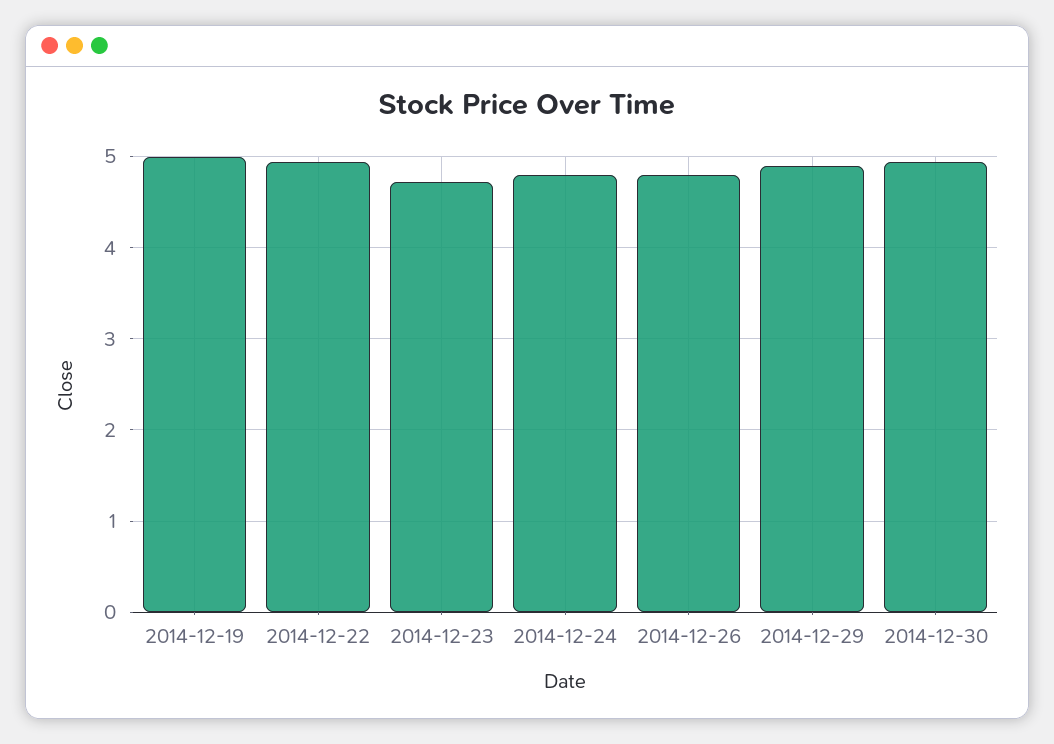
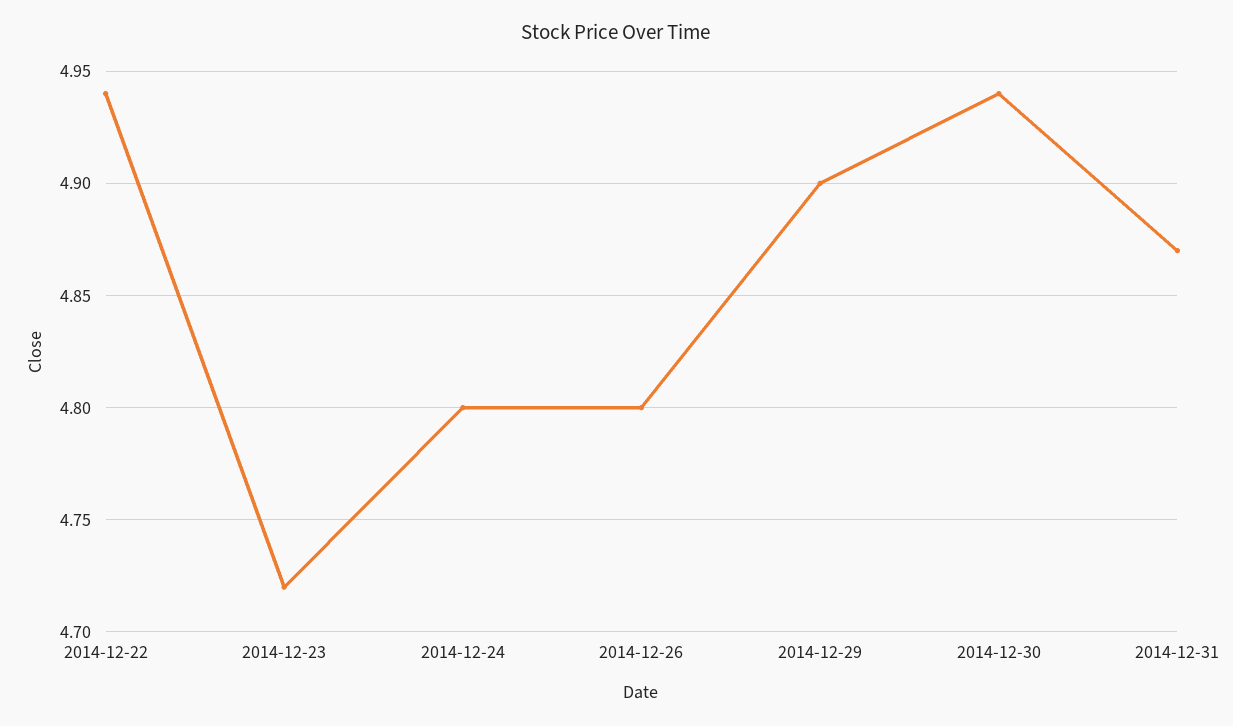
2014-12-19: 5 -> none
2014-12-31: none -> 4.87

